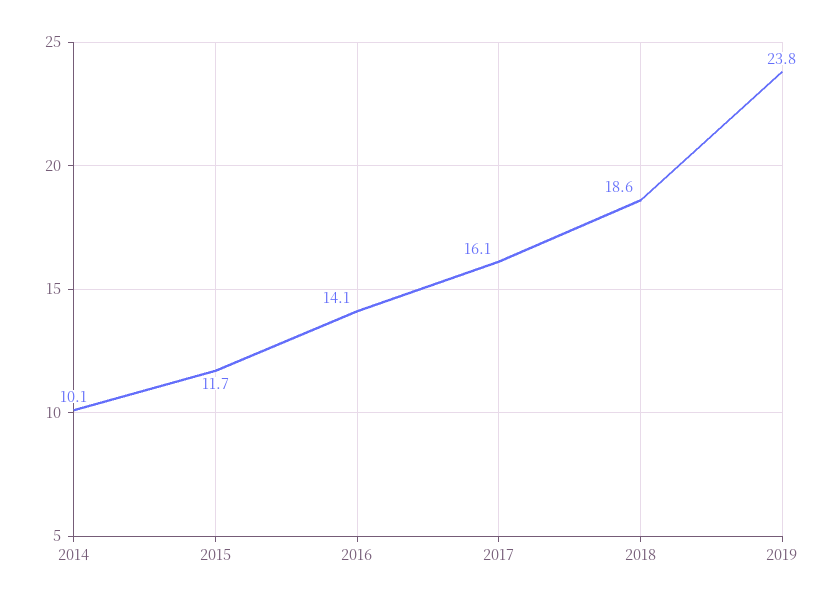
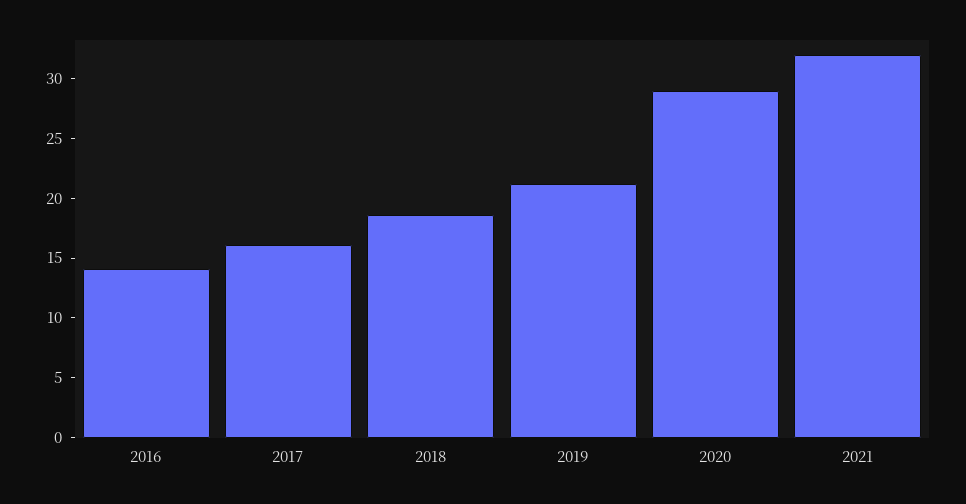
2014: 10.1 -> none
2015: 11.7 -> none
2019: 23.8 -> 21
2020: none -> 29
2021: none -> 32

